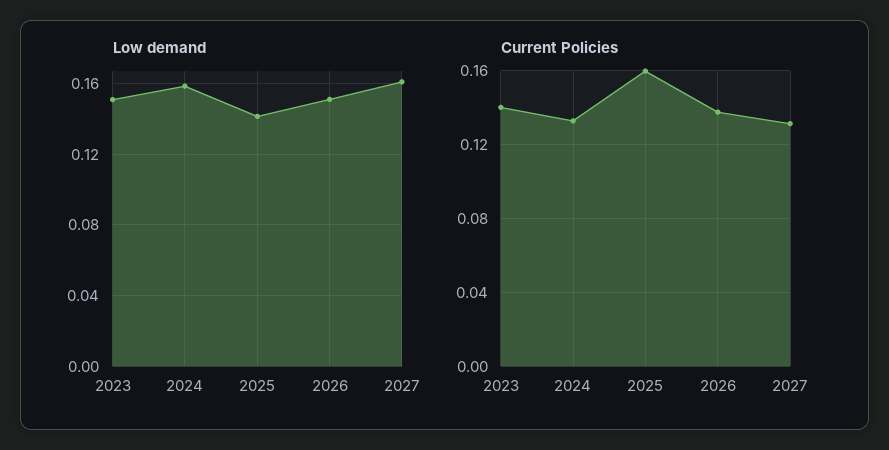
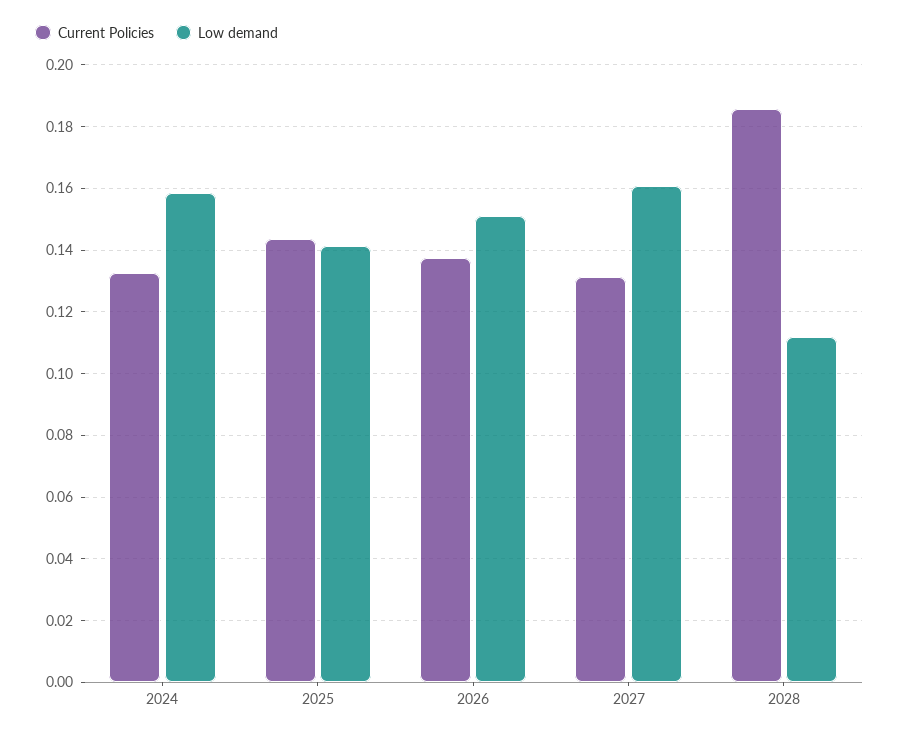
Low demand, 2023: 0.15 -> none
Current Policies, 2023: 0.14 -> none
Current Policies, 2025: 0.16 -> 0.144
Current Policies, 2028: none -> 0.186
Low demand, 2028: none -> 0.112

